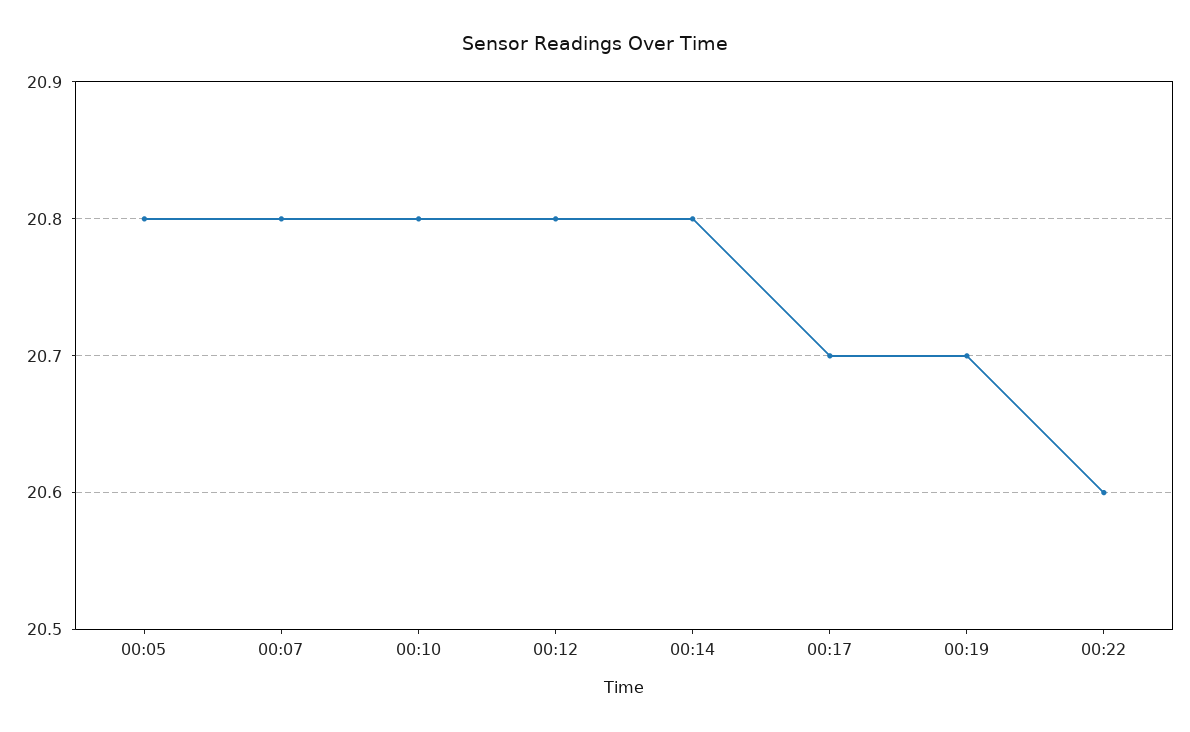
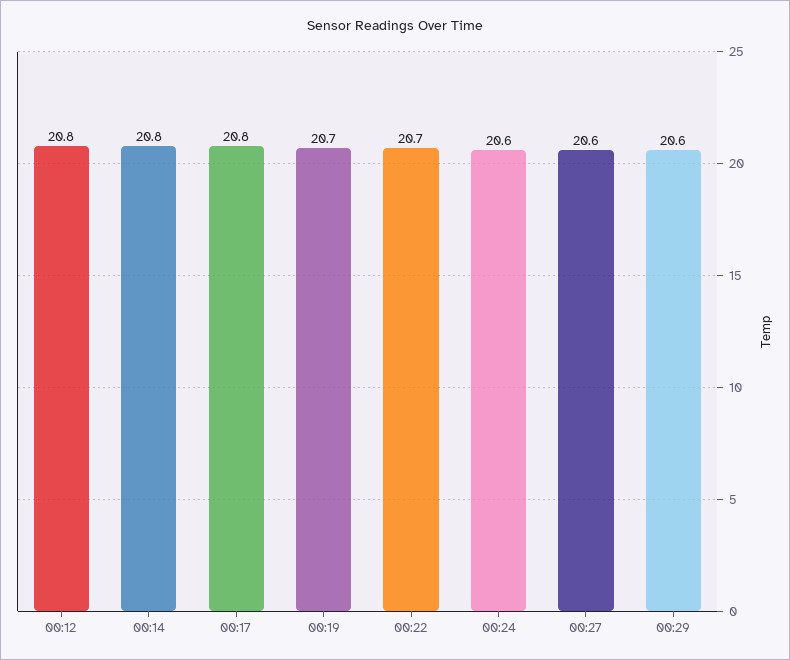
00:05: 20.8 -> none
00:07: 20.8 -> none
00:10: 20.8 -> none
00:17: 20.7 -> 20.8
00:22: 20.6 -> 20.7
00:24: none -> 20.6
00:27: none -> 20.6
00:29: none -> 20.6

